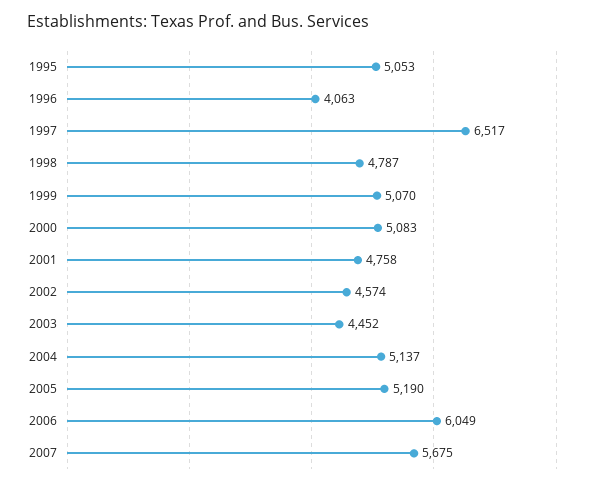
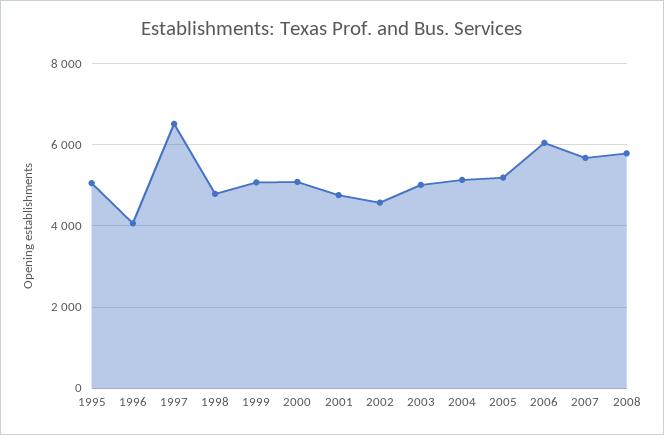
2003: 4452 -> 5000
2008: none -> 5800

